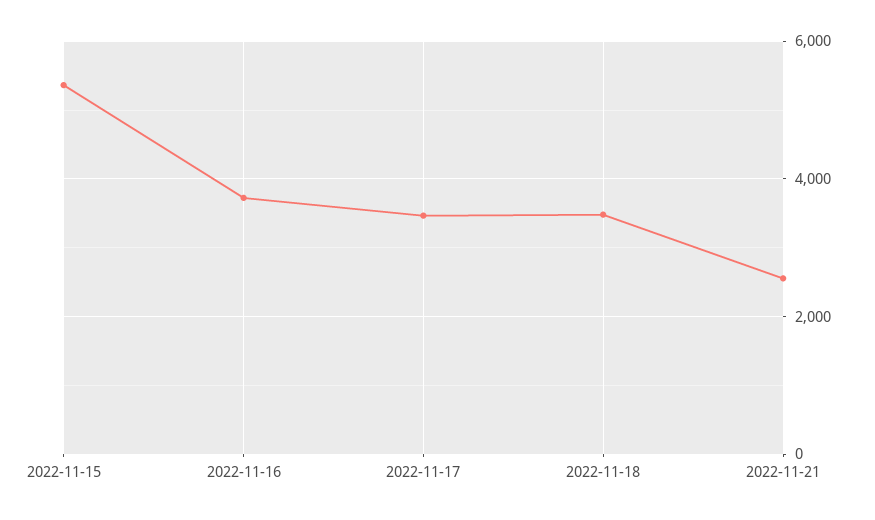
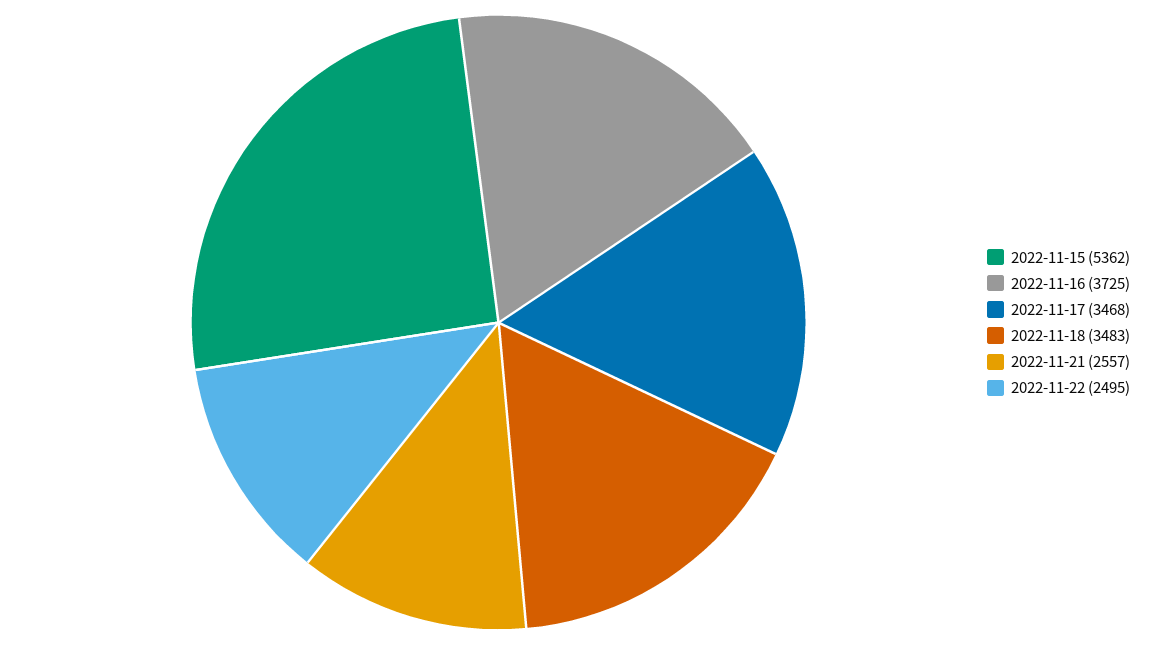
2022-11-22: none -> 2495

